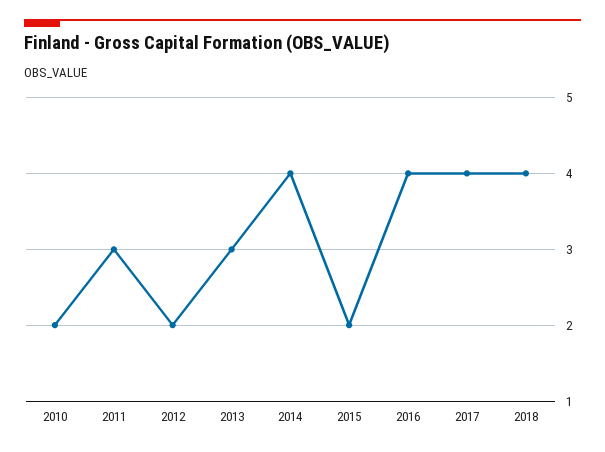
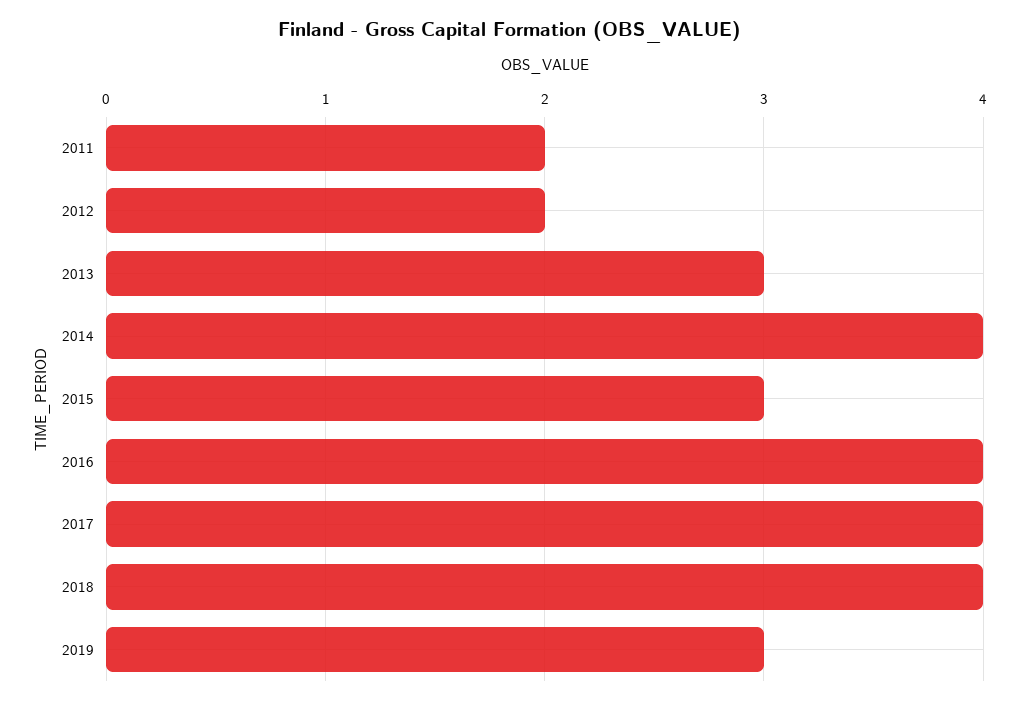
2010: 2 -> none
2011: 3 -> 2
2015: 2 -> 3
2019: none -> 3

